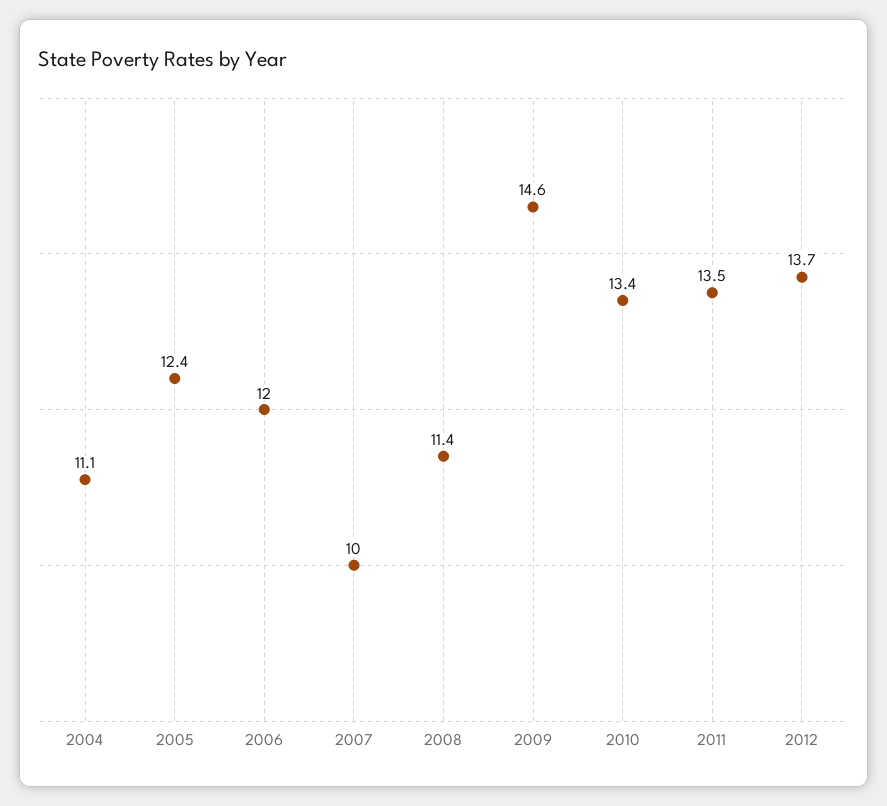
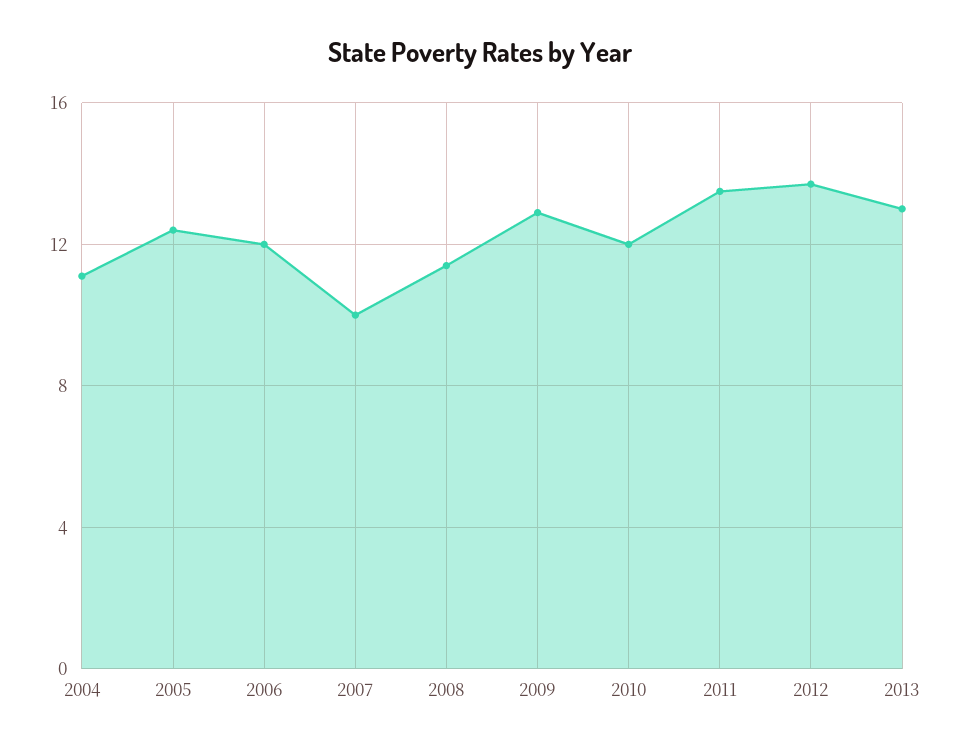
2009: 14.6 -> 13
2010: 13.4 -> 12
2013: none -> 13

